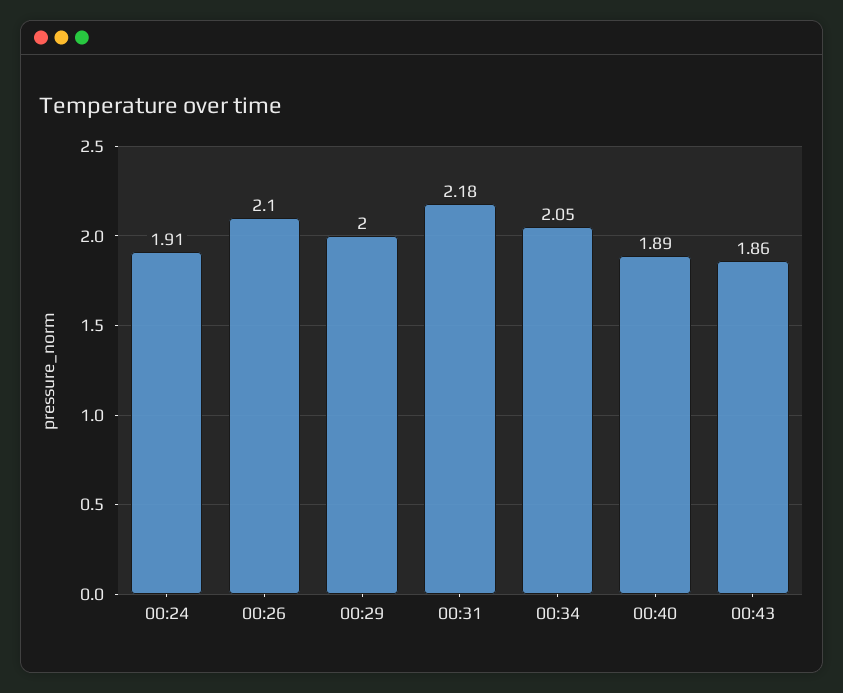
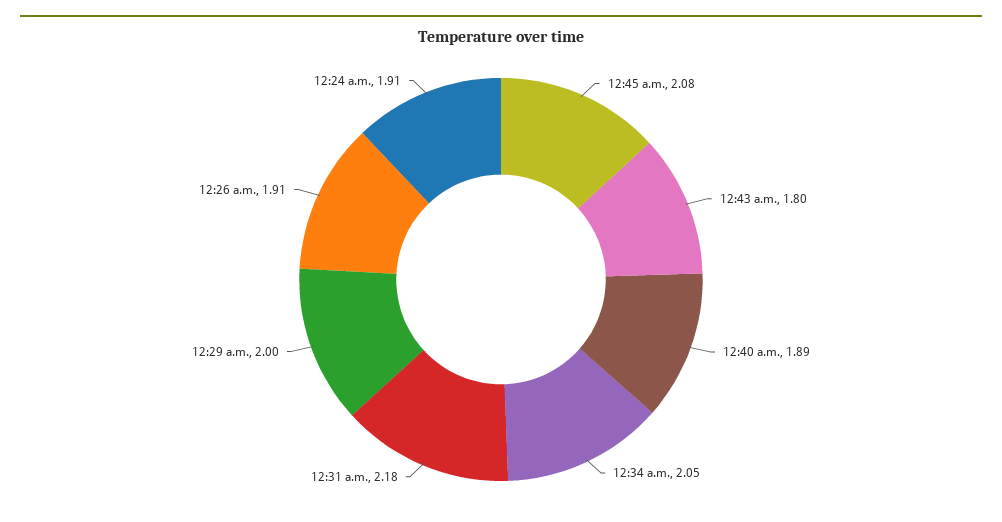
00:26: 2.1 -> 1.91
00:43: 1.86 -> 1.8
12:45 a.m.: none -> 2.08

